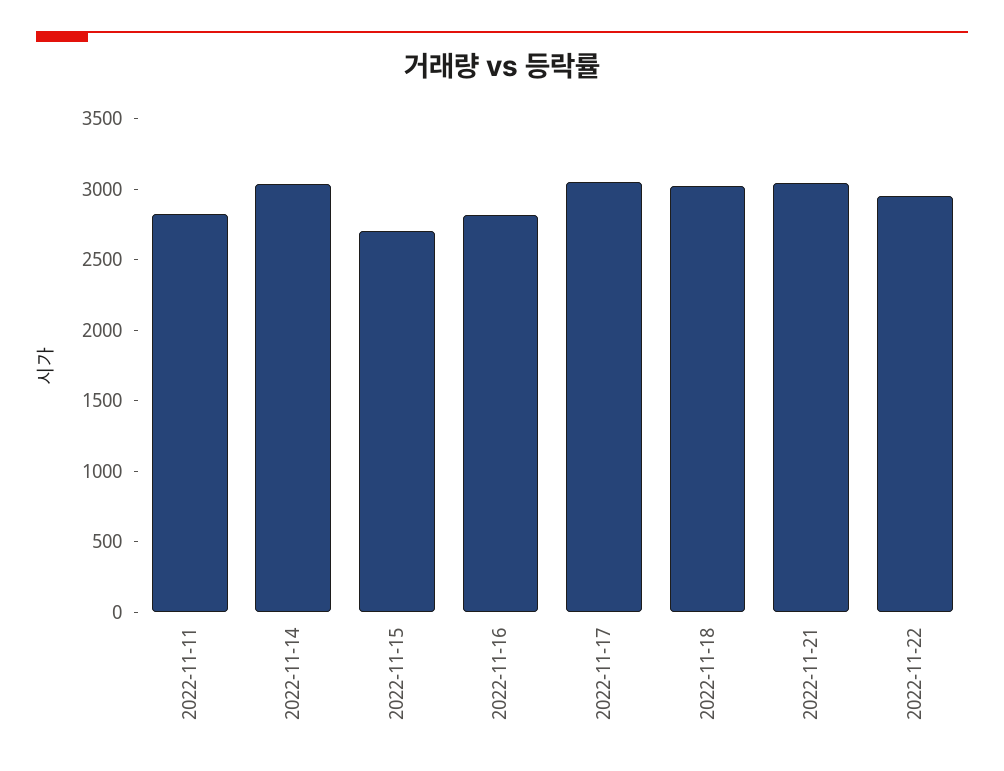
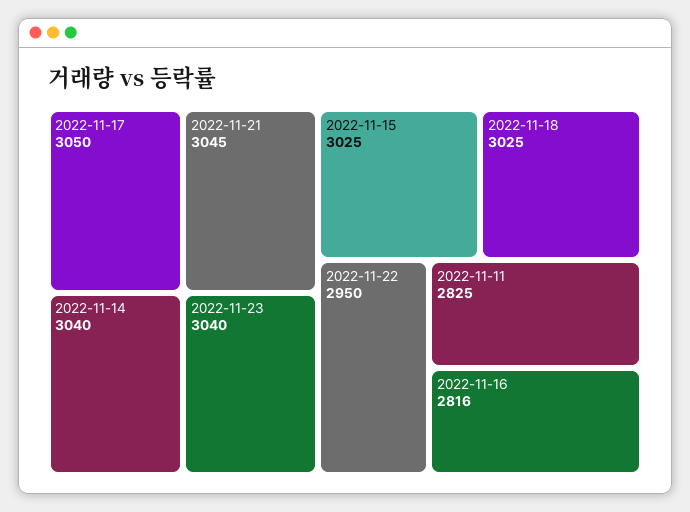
2022-11-15: 2700 -> 3025
2022-11-23: none -> 3040

